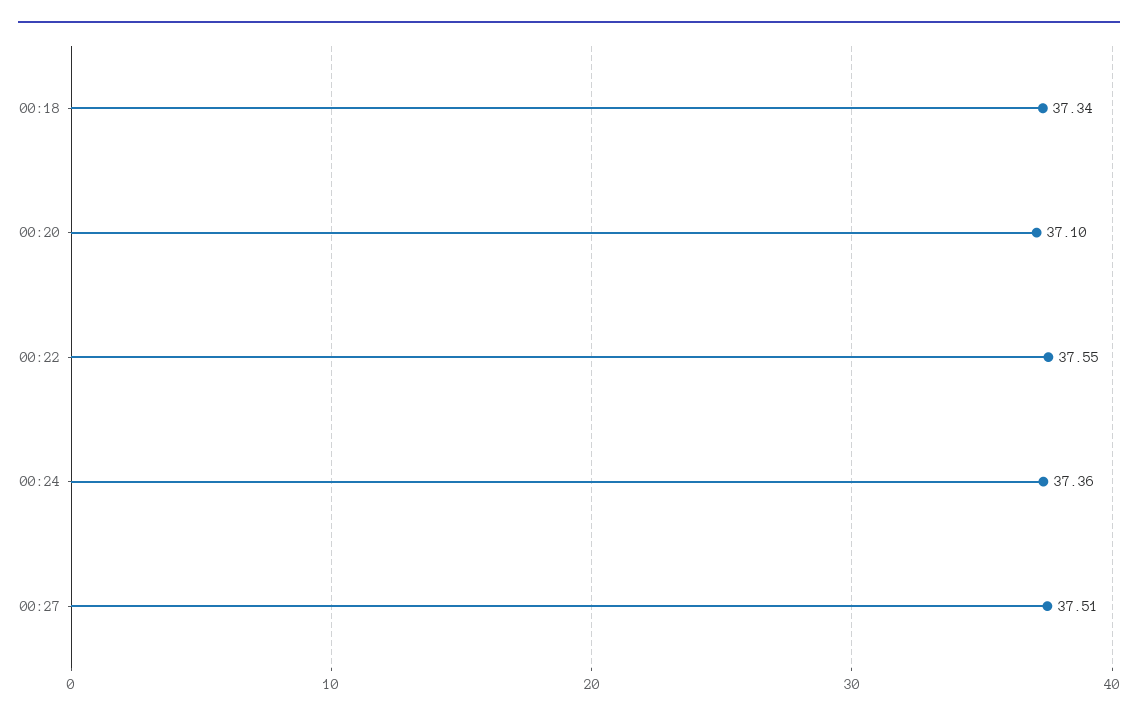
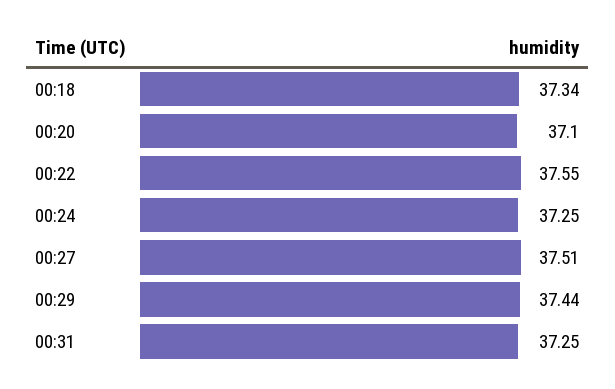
00:24: 37.36 -> 37.25
00:29: none -> 37.44
00:31: none -> 37.25

